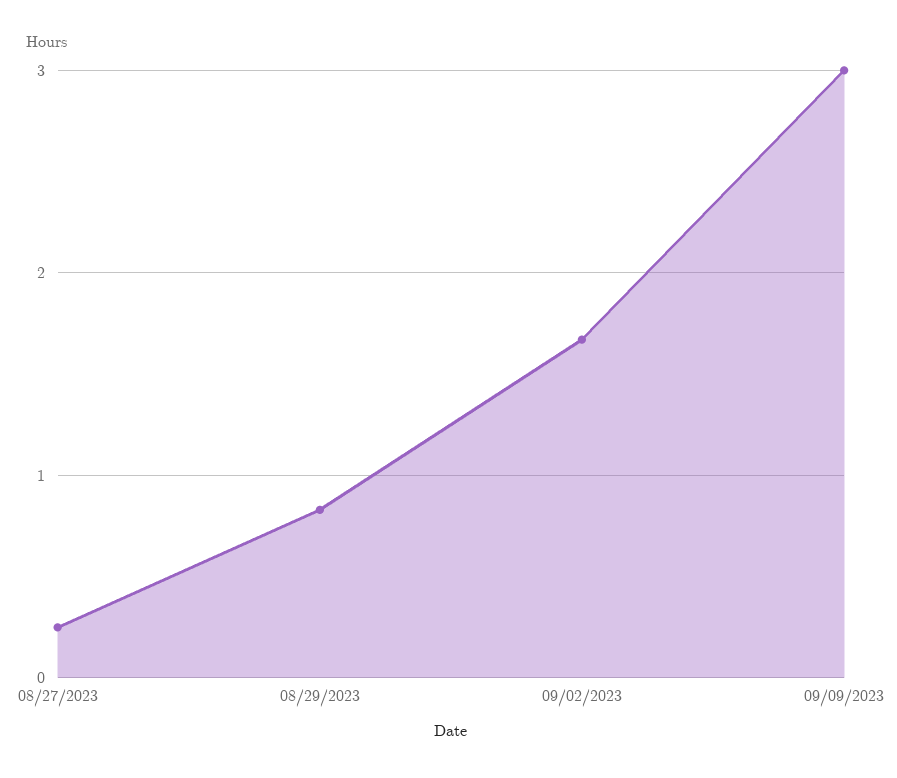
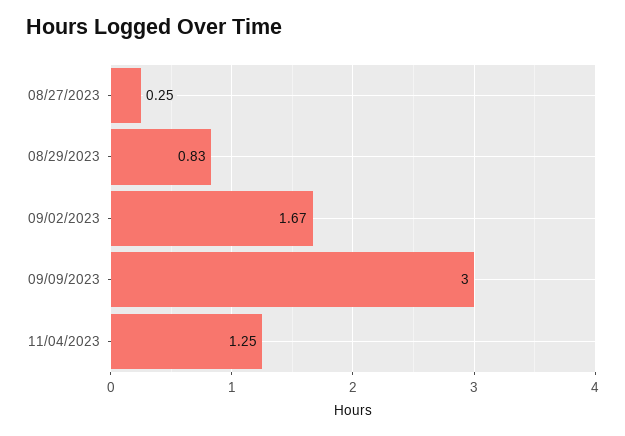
11/04/2023: none -> 1.25

